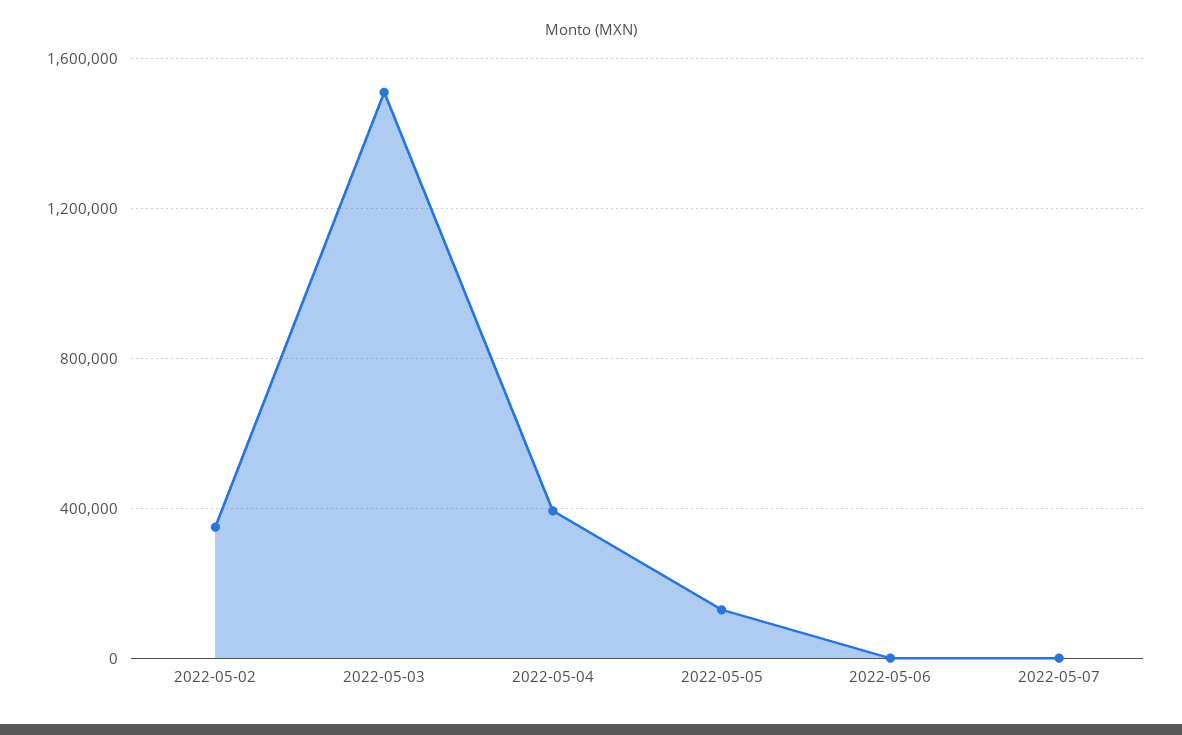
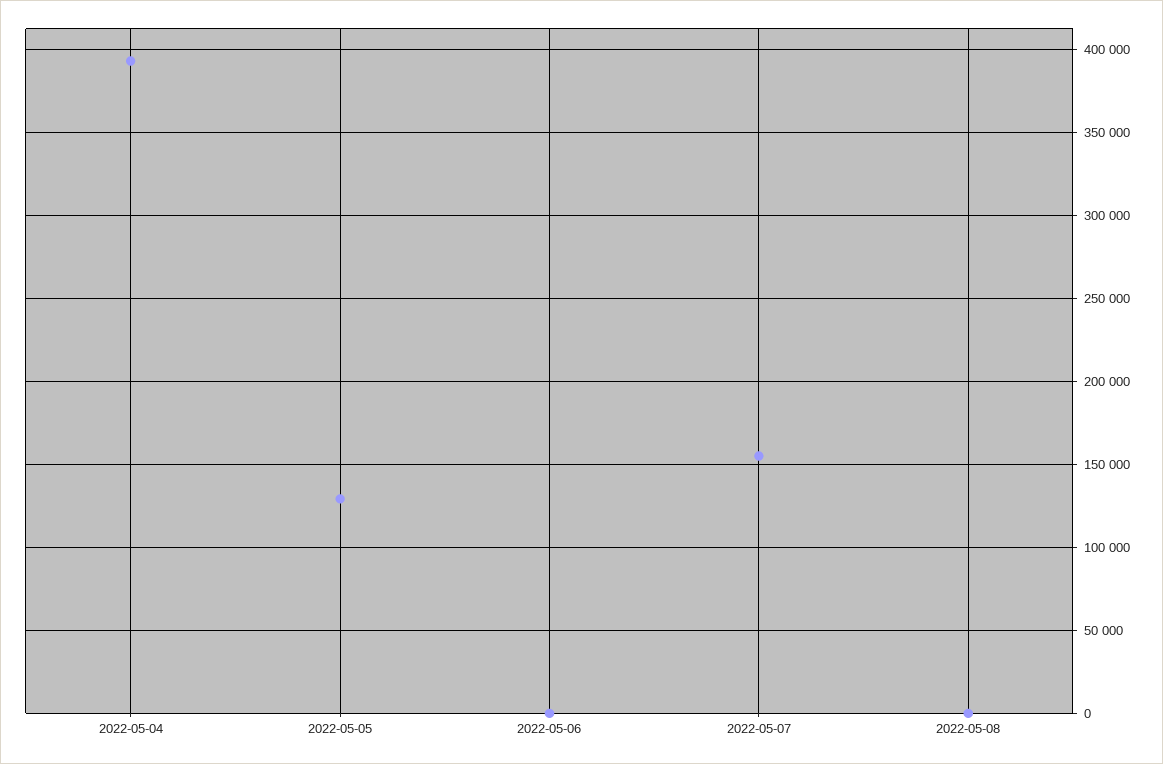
2022-05-02: 350000 -> none
2022-05-03: 1500000 -> none
2022-05-07: 0 -> 155000
2022-05-08: none -> 0

